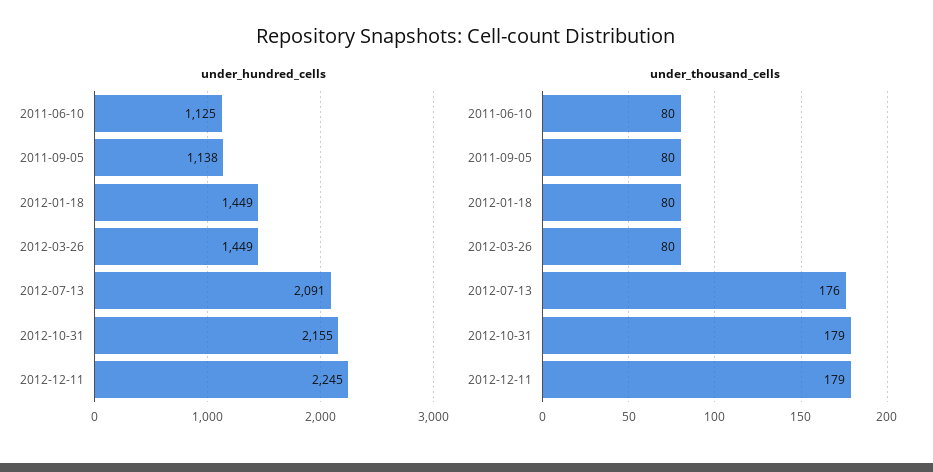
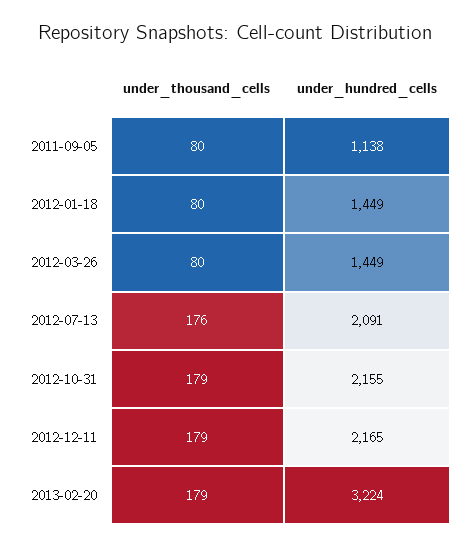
under_hundred_cells, 2011-06-10: 1125 -> none
under_hundred_cells, 2012-12-11: 2245 -> 2165
under_thousand_cells, 2011-06-10: 80 -> none
under_thousand_cells, 2013-02-20: none -> 179
under_hundred_cells, 2013-02-20: none -> 3224

